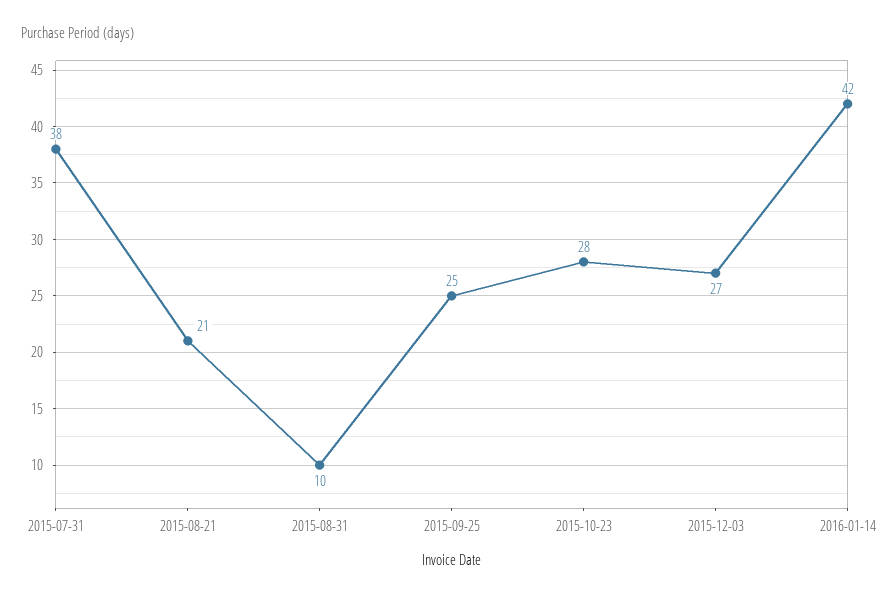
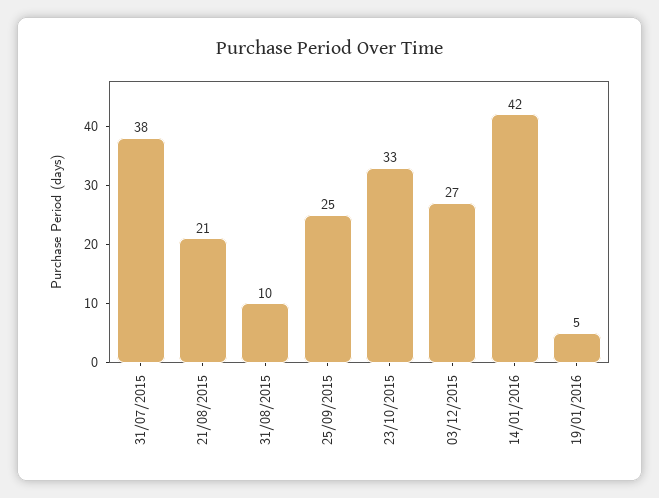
2015-10-23: 28 -> 33
19/01/2016: none -> 5

